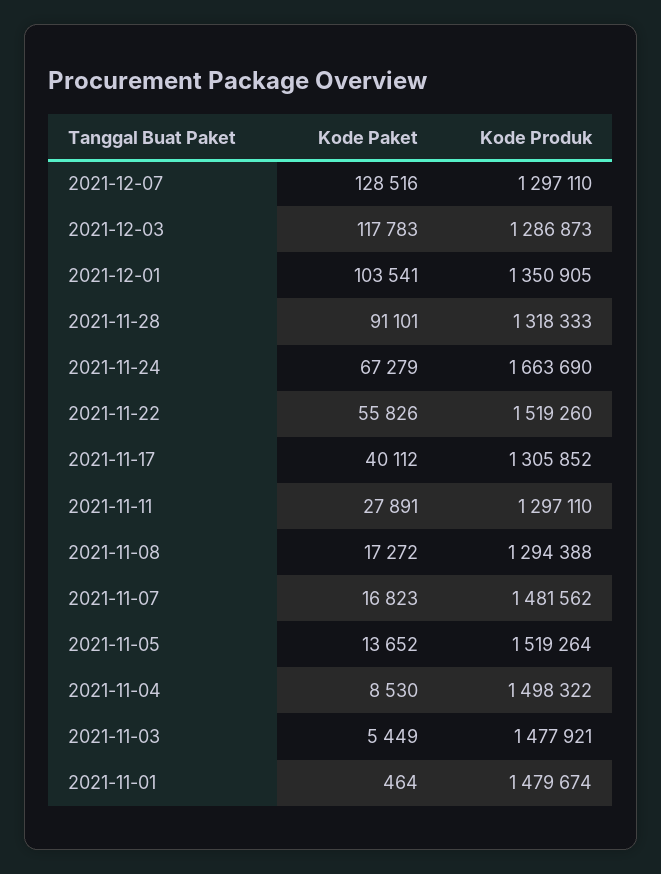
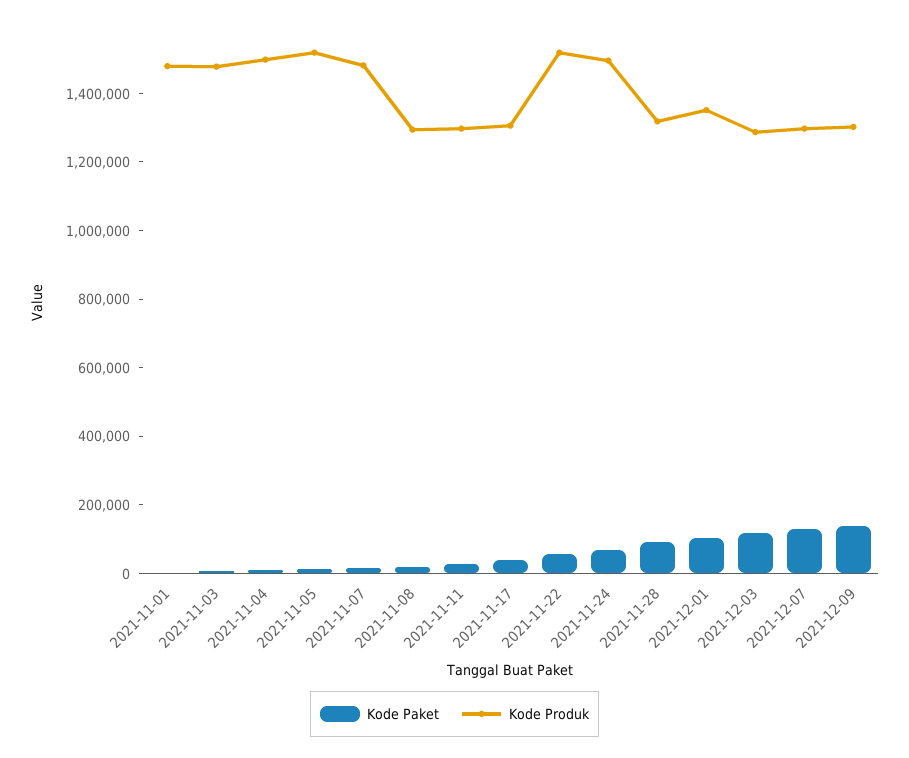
Kode Produk, 2021-11-24: 1663690 -> 1500000
Kode Paket, 2021-12-09: none -> 150000
Kode Produk, 2021-12-09: none -> 1300000

